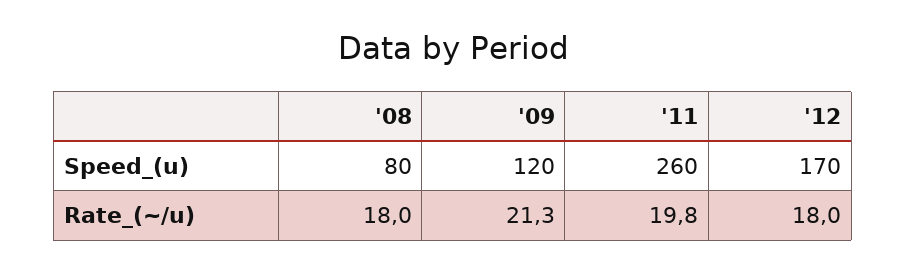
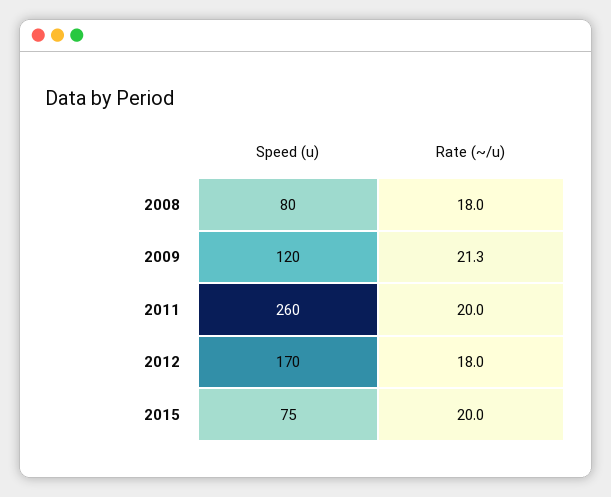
'11, Rate_(~/u): 19.8 -> 20
2015, Speed_(u): none -> 75
2015, Rate_(~/u): none -> 20

